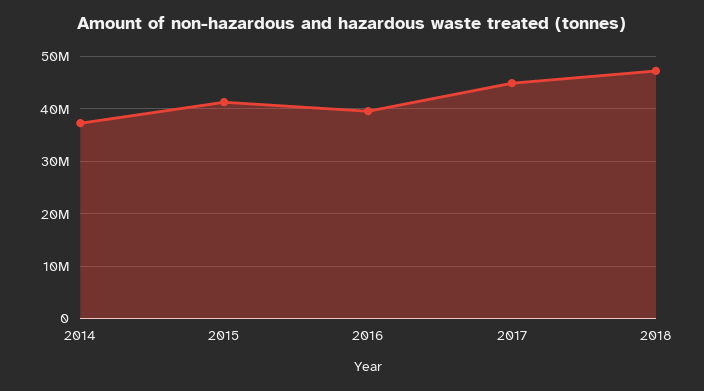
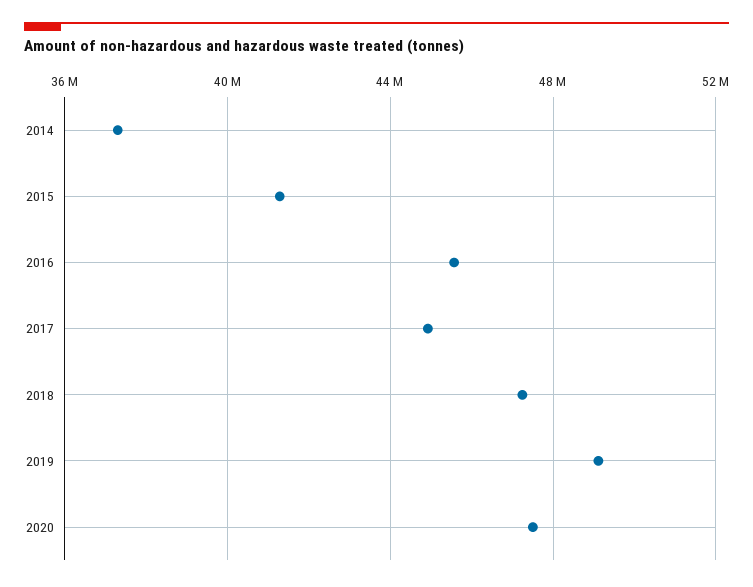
2016: 40000000 -> 45500000
2019: none -> 49000000
2020: none -> 47500000

